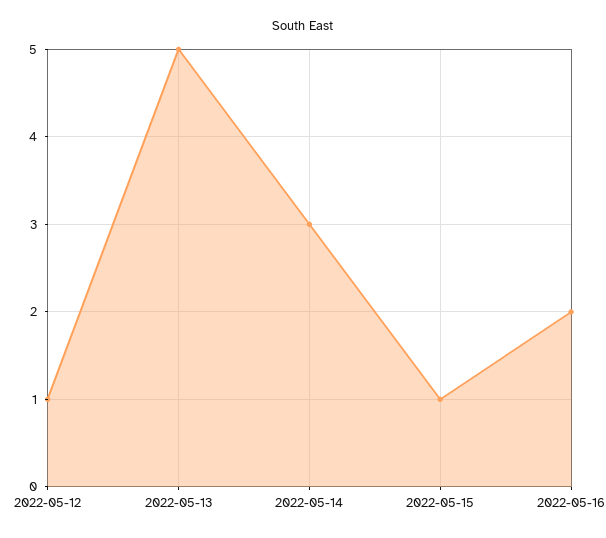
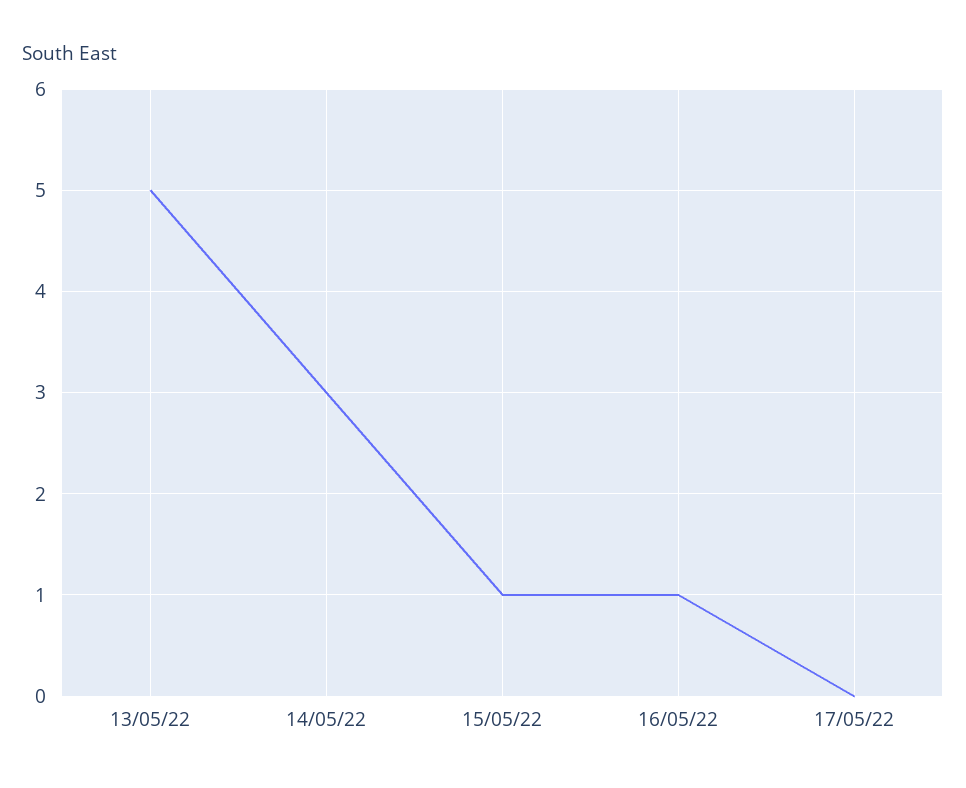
2022-05-12: 1 -> none
2022-05-16: 2 -> 1
17/05/22: none -> 0

